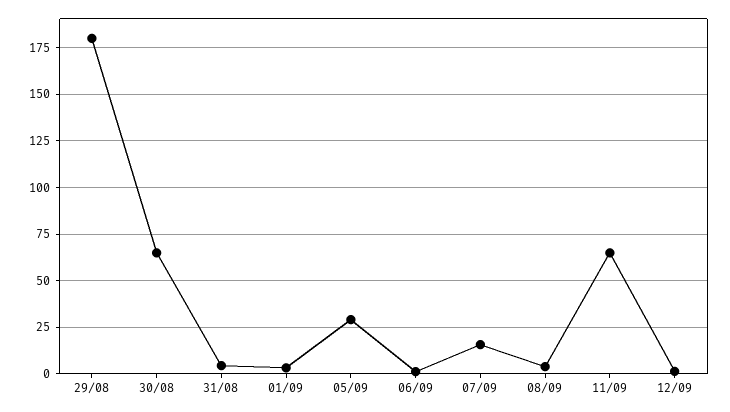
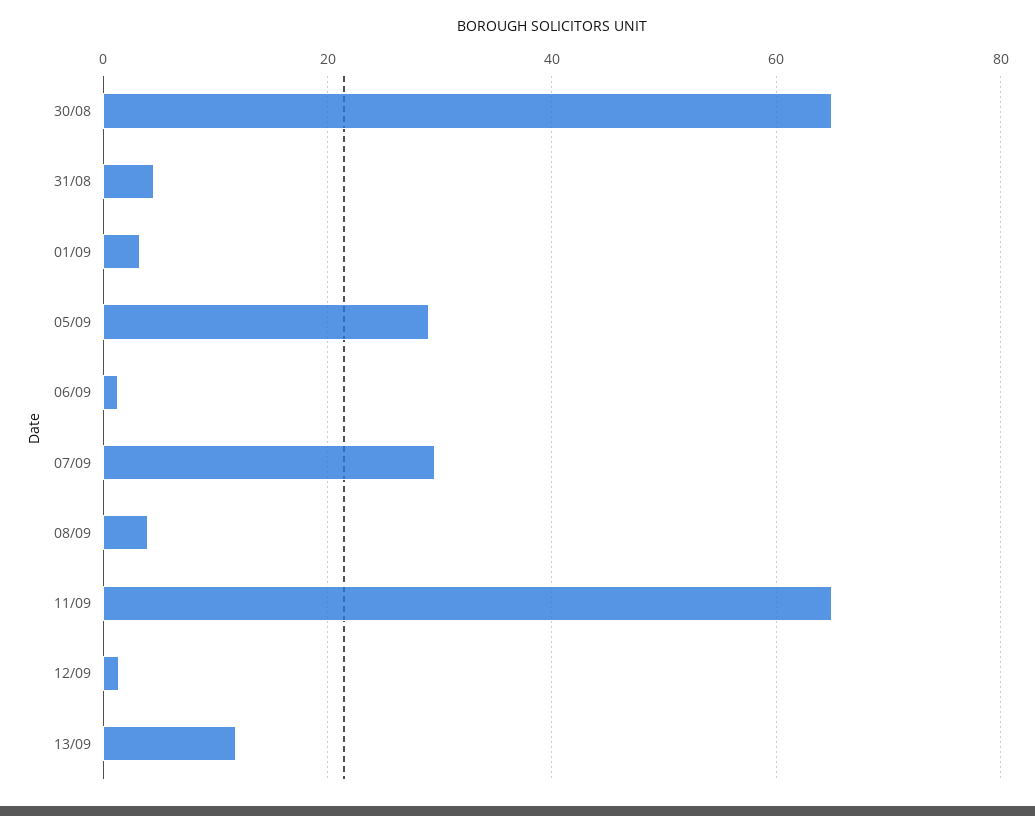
29/08: 180 -> none
07/09: 15 -> 30
13/09: none -> 12

